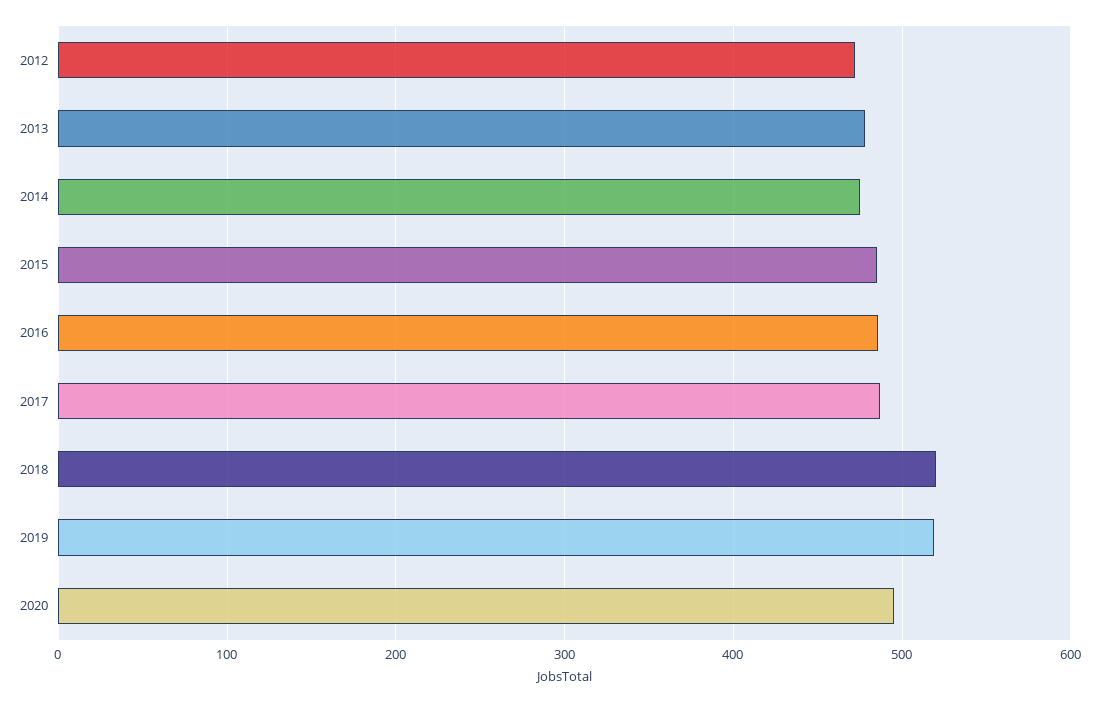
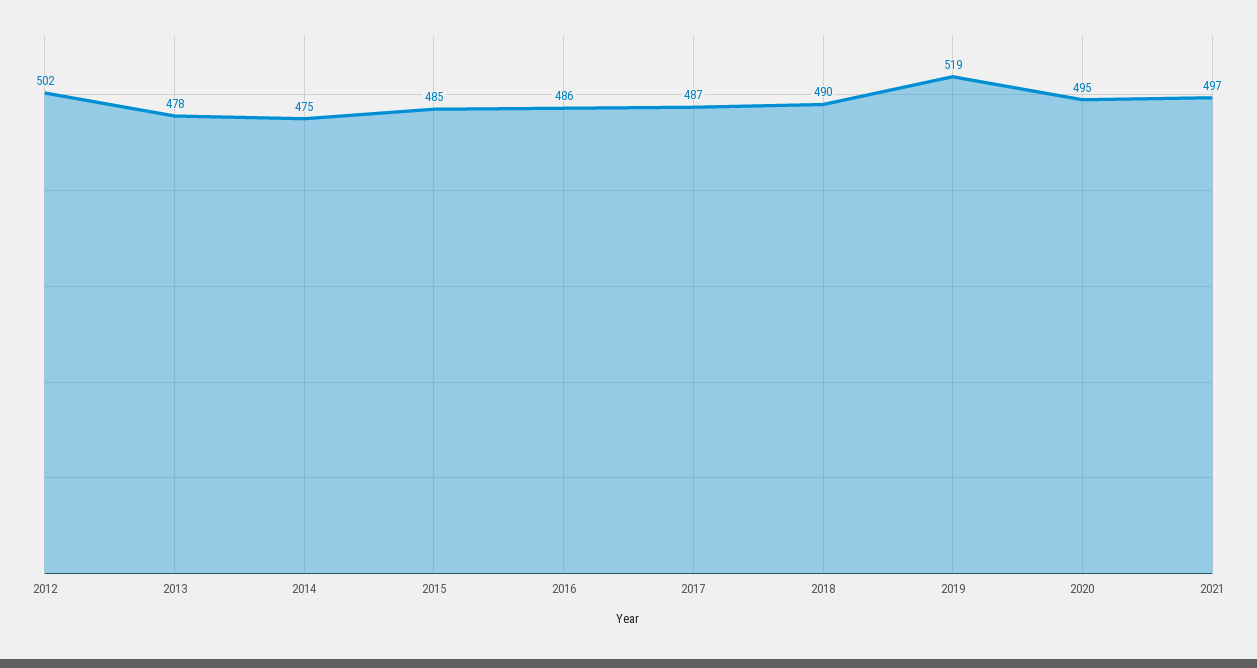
2012: 470 -> 502
2018: 520 -> 490
2021: none -> 497

